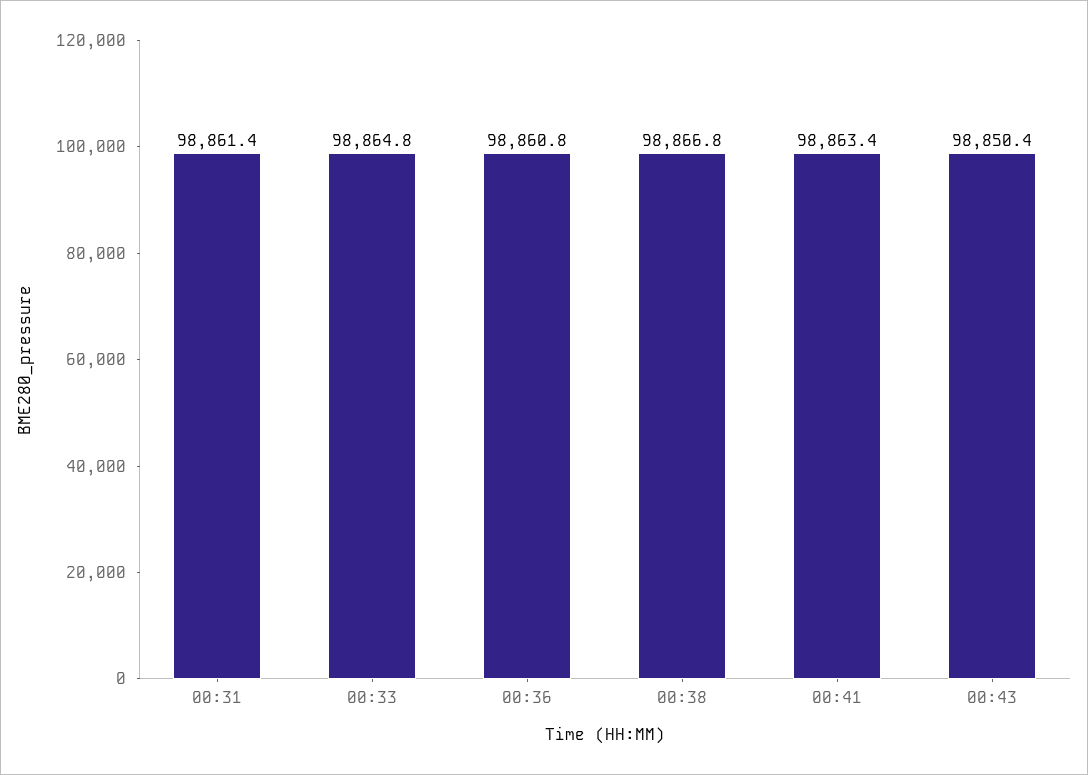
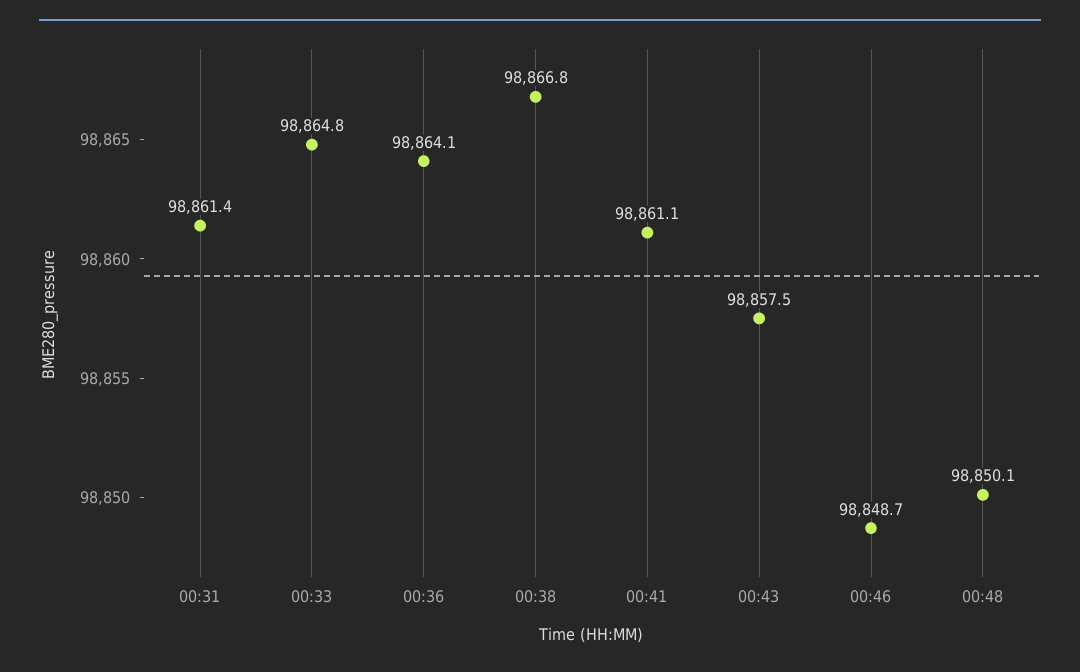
00:36: 98860.8 -> 98864.1
00:41: 98863.4 -> 98861.1
00:43: 98850.4 -> 98857.5
00:46: none -> 98848.7
00:48: none -> 98850.1

